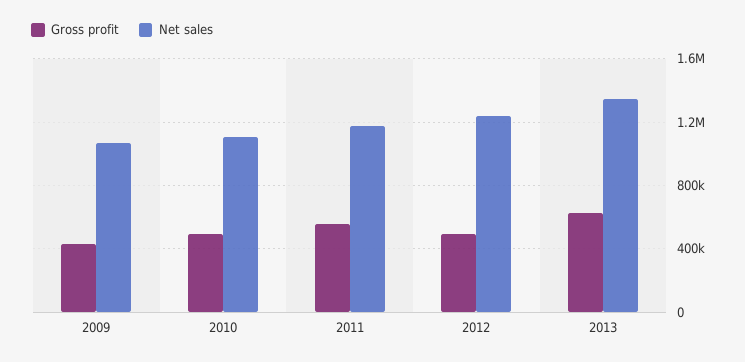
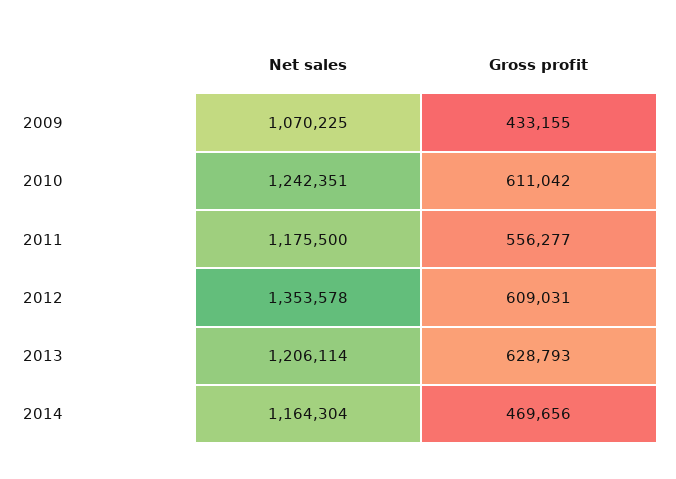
Gross profit, 2010: 500000 -> 611042
Net sales, 2010: 1100000 -> 1242351
Gross profit, 2012: 500000 -> 609031
Net sales, 2012: 1250000 -> 1353578
Net sales, 2013: 1350000 -> 1206114
Net sales, 2014: none -> 1164304
Gross profit, 2014: none -> 469656

